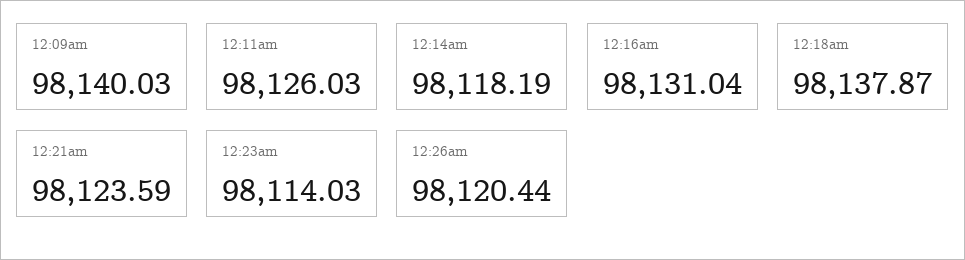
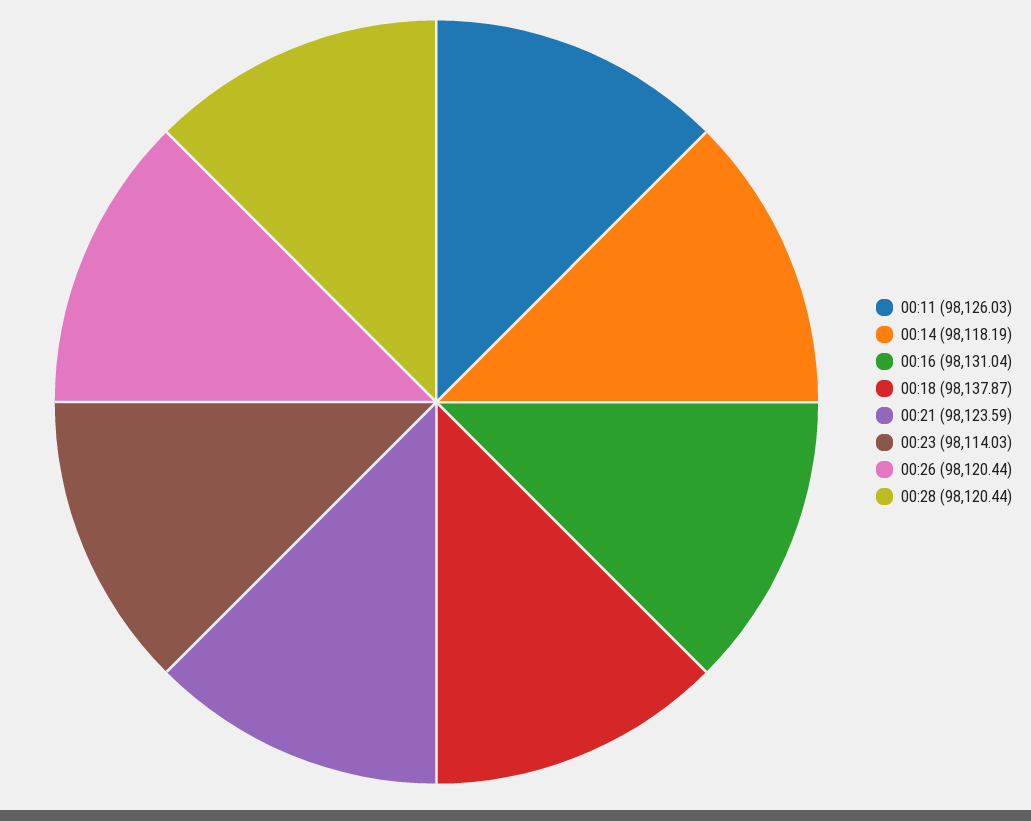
12:09am: 98140.03 -> none
00:28: none -> 98120.44

